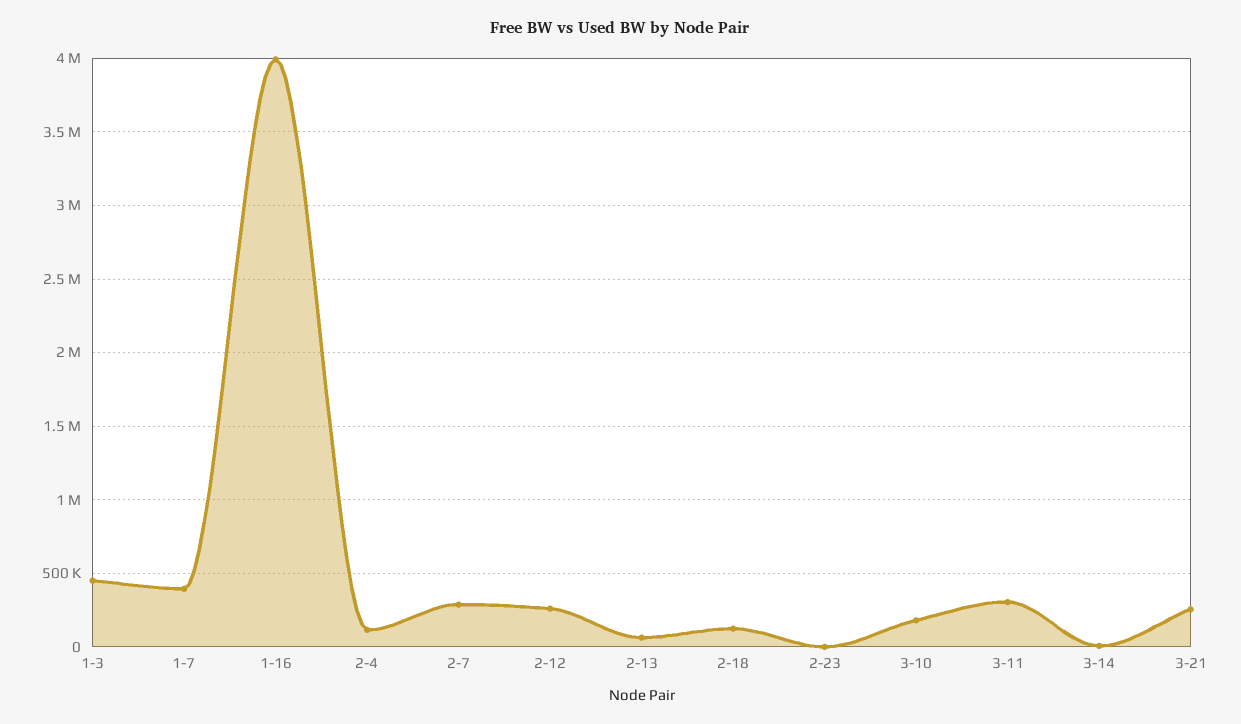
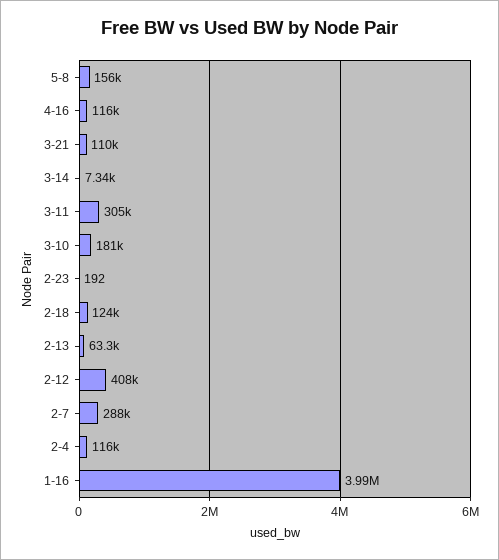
1-3: 450000 -> none
1-7: 400000 -> none
2-12: 250000 -> 408000
3-21: 250000 -> 110000
5-8: none -> 156000
4-16: none -> 116000

